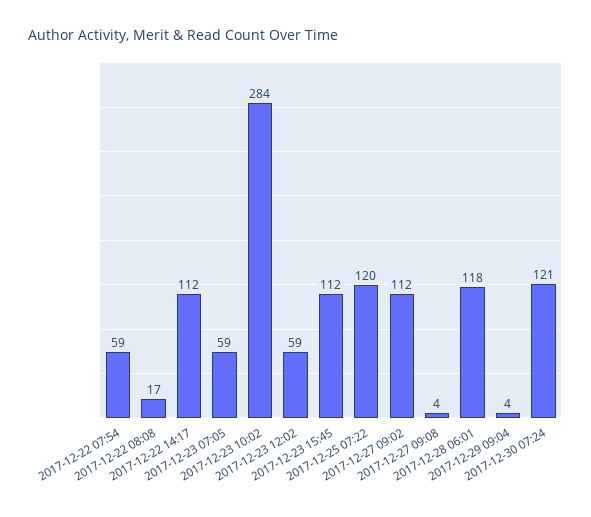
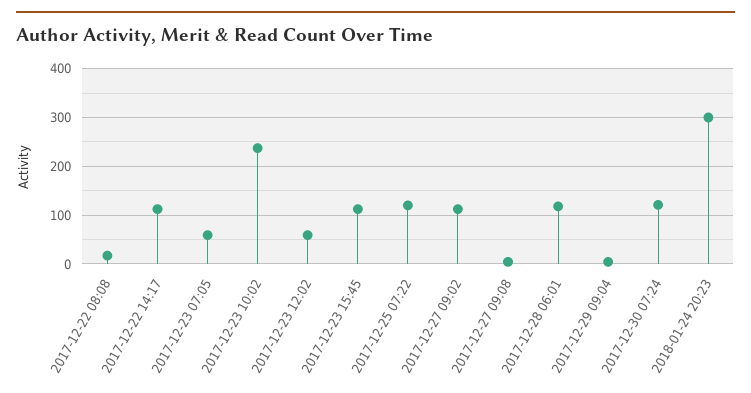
2017-12-22 07:54: 59 -> none
2017-12-23 10:02: 284 -> 240
2018-01-24 20:23: none -> 300

